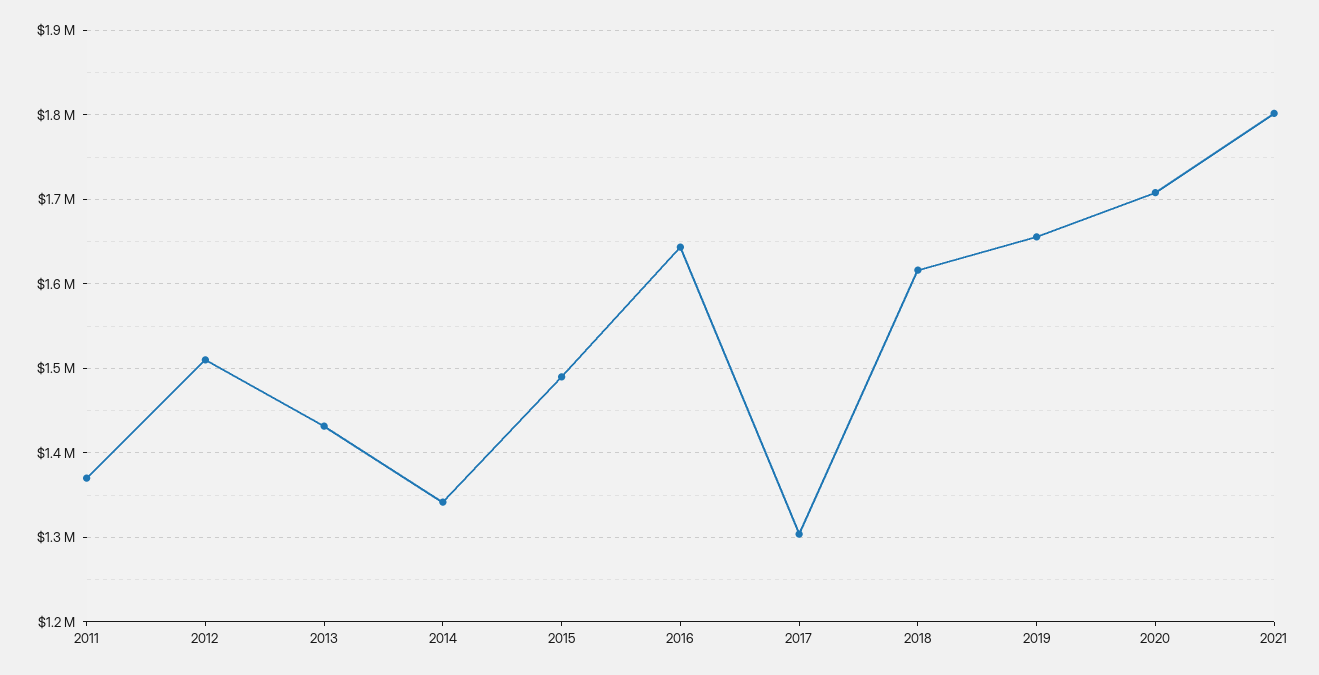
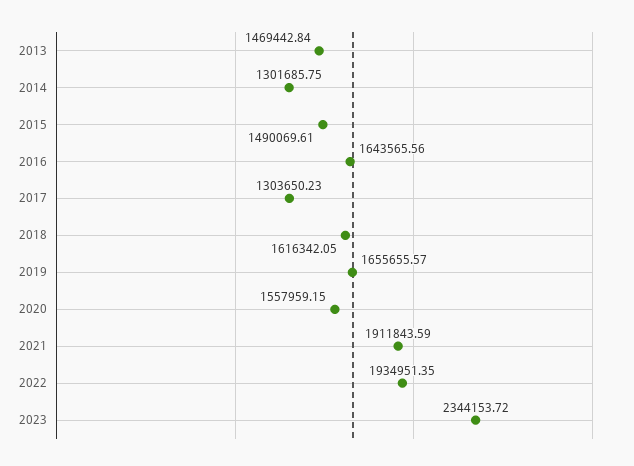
2011: 1370000 -> none
2012: 1510000 -> none
2013: 1430000 -> 1469442.84
2014: 1340000 -> 1301685.75
2020: 1710000 -> 1557959.15
2021: 1800000 -> 1911843.59
2022: none -> 1934951.35
2023: none -> 2344153.72

